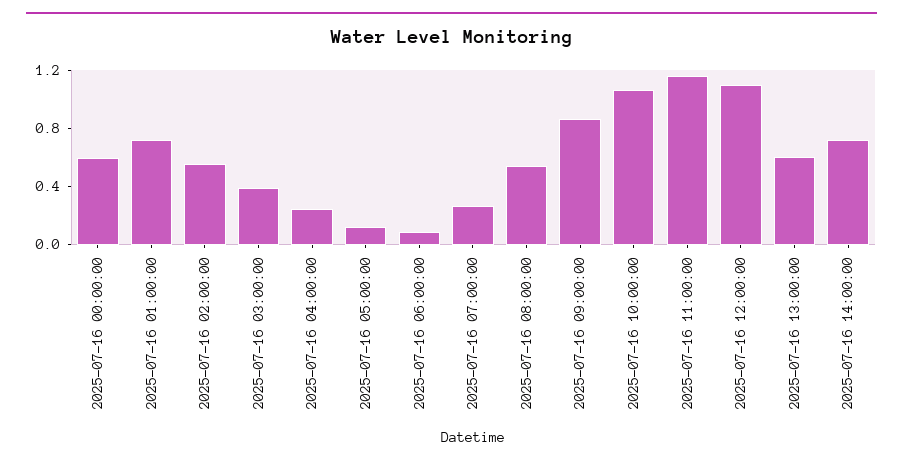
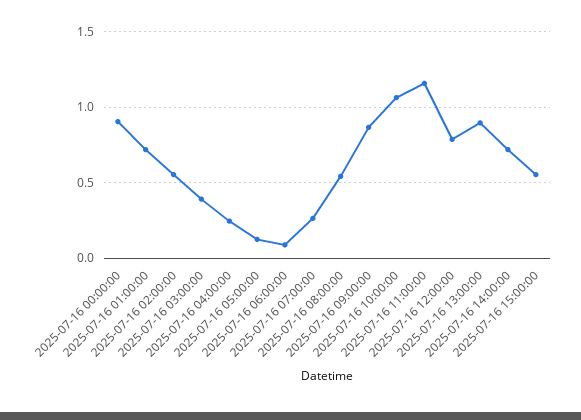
2025-07-16 00:00:00: 0.6 -> 0.9
2025-07-16 12:00:00: 1.1 -> 0.8
2025-07-16 13:00:00: 0.6 -> 0.9
2025-07-16 15:00:00: none -> 0.55

